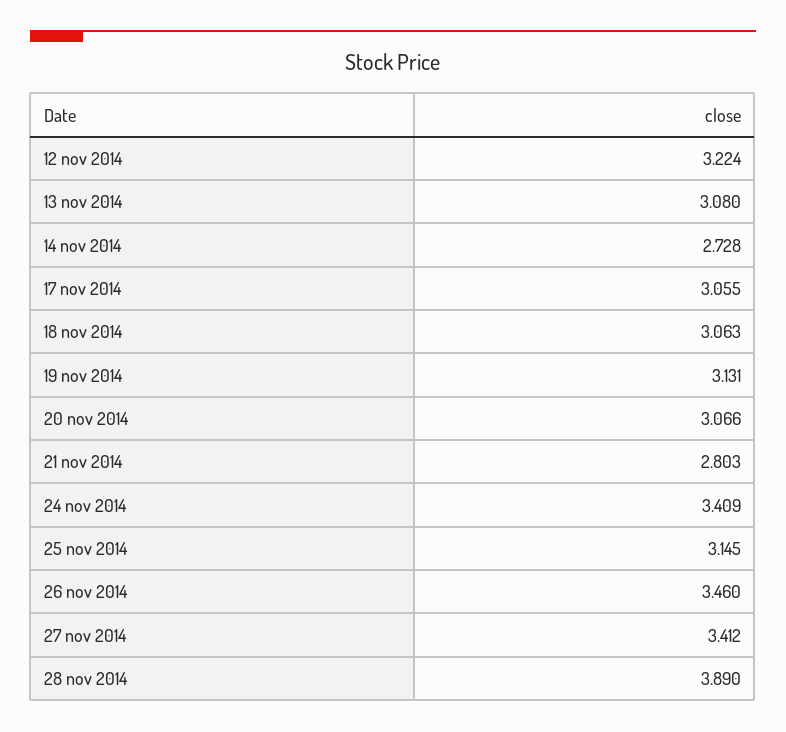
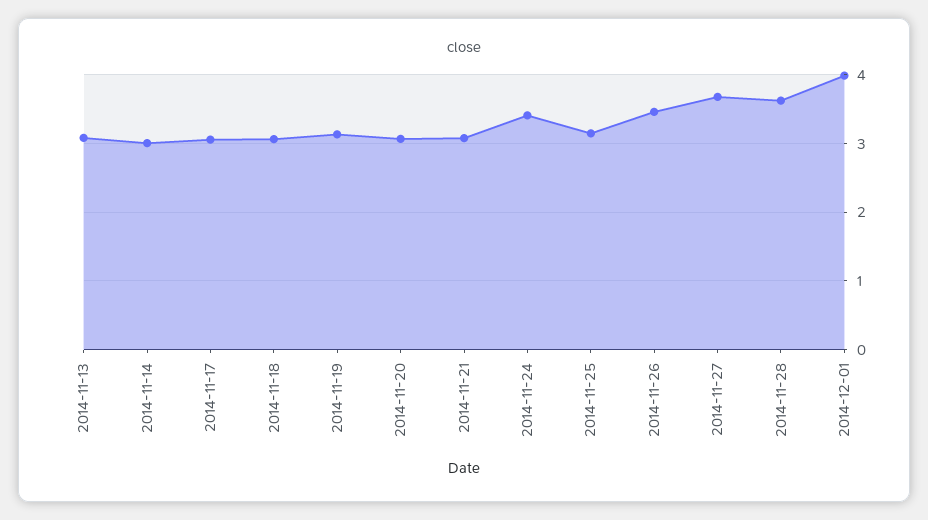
12 nov 2014: 3.224 -> none
14 nov 2014: 2.728 -> 3
21 nov 2014: 2.803 -> 3.1
27 nov 2014: 3.412 -> 3.7
28 nov 2014: 3.89 -> 3.6
2014-12-01: none -> 4

